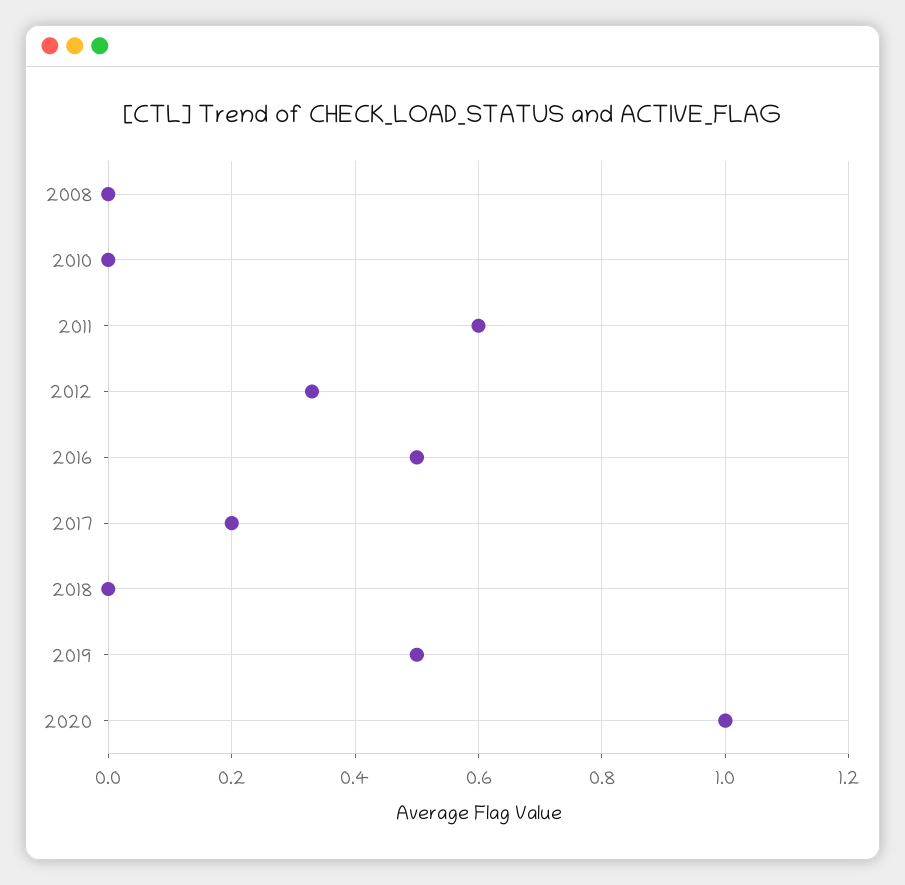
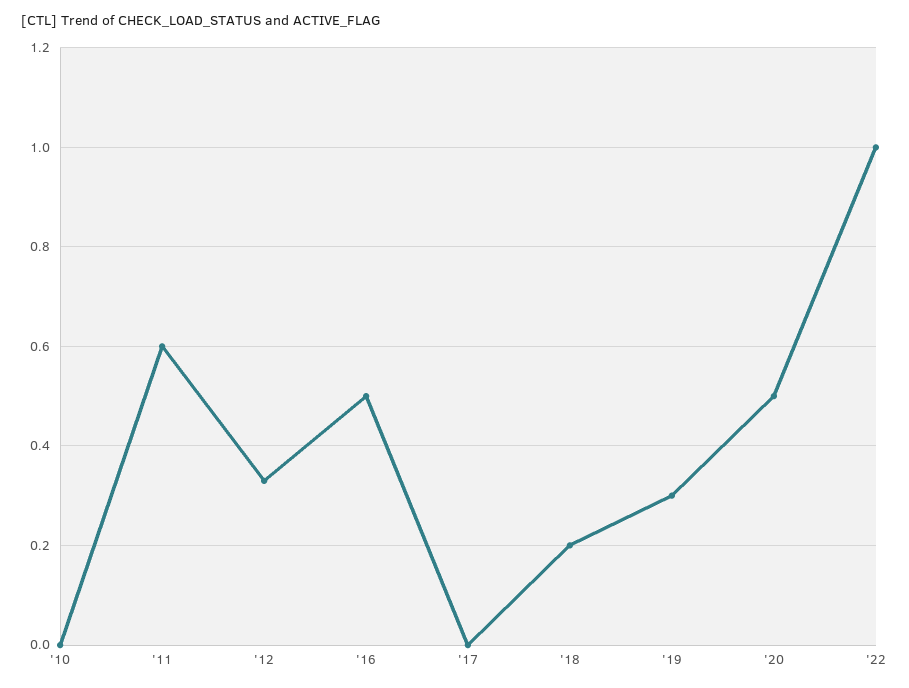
2008: 0 -> none
2017: 0.2 -> 0
2018: 0 -> 0.2
2019: 0.5 -> 0.3
2020: 1 -> 0.5
'22: none -> 1

